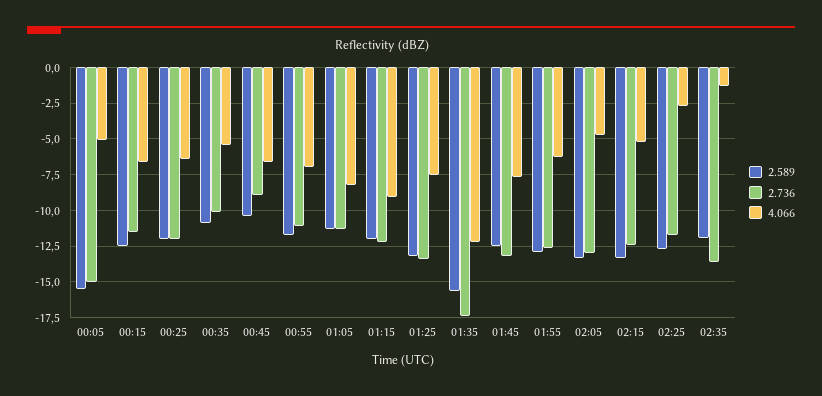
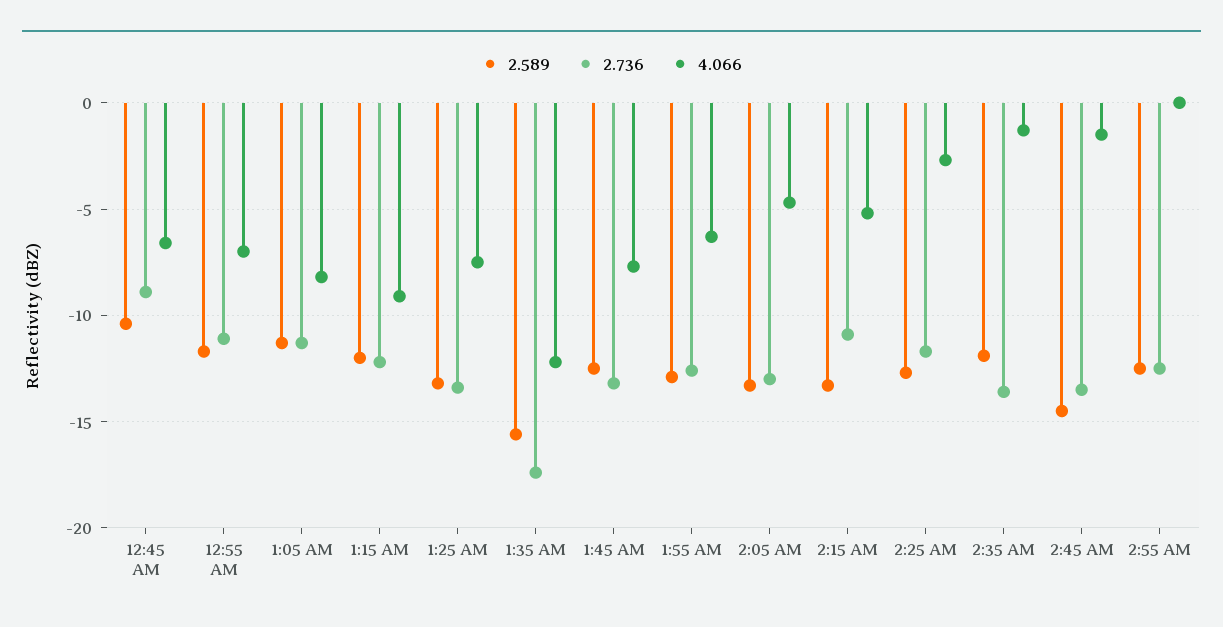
2.589, 00:05: -15.5 -> none
2.736, 00:05: -15 -> none
4.066, 00:05: -5 -> none
2.589, 00:15: -12.5 -> none
2.736, 00:15: -11.5 -> none
4.066, 00:15: -6.5 -> none
2.589, 00:25: -12 -> none
2.736, 00:25: -12 -> none
4.066, 00:25: -6.5 -> none
2.589, 00:35: -11 -> none
2.736, 00:35: -10 -> none
4.066, 00:35: -5.5 -> none
2.736, 02:15: -12.5 -> -11
2.589, 2:45 AM: none -> -14.5
2.736, 2:45 AM: none -> -13.5
4.066, 2:45 AM: none -> -1.5
2.589, 2:55 AM: none -> -12.5
2.736, 2:55 AM: none -> -12.5
4.066, 2:55 AM: none -> 0

